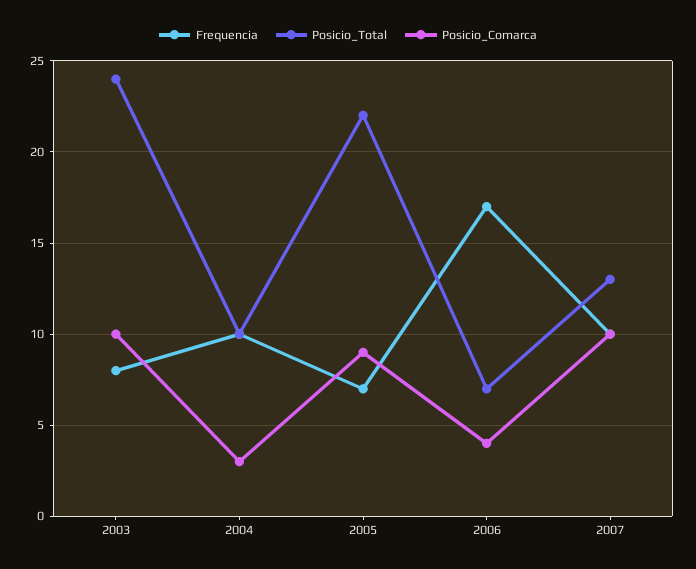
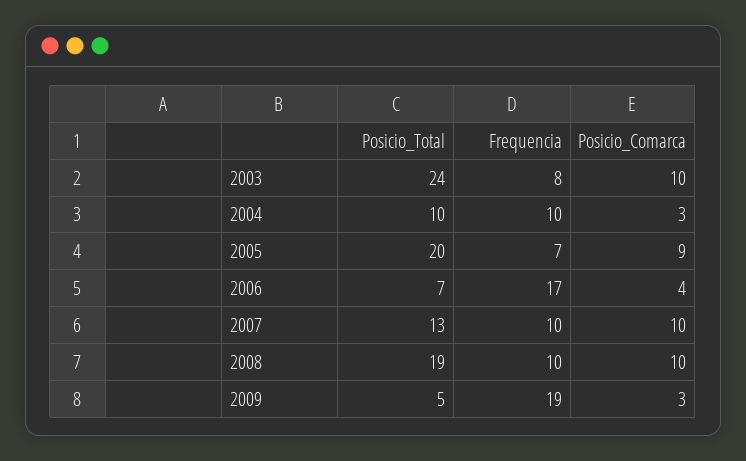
Posicio_Total, 2005: 22 -> 20
Posicio_Total, 2008: none -> 19
Frequencia, 2008: none -> 10
Posicio_Comarca, 2008: none -> 10
Posicio_Total, 2009: none -> 5
Frequencia, 2009: none -> 19
Posicio_Comarca, 2009: none -> 3

